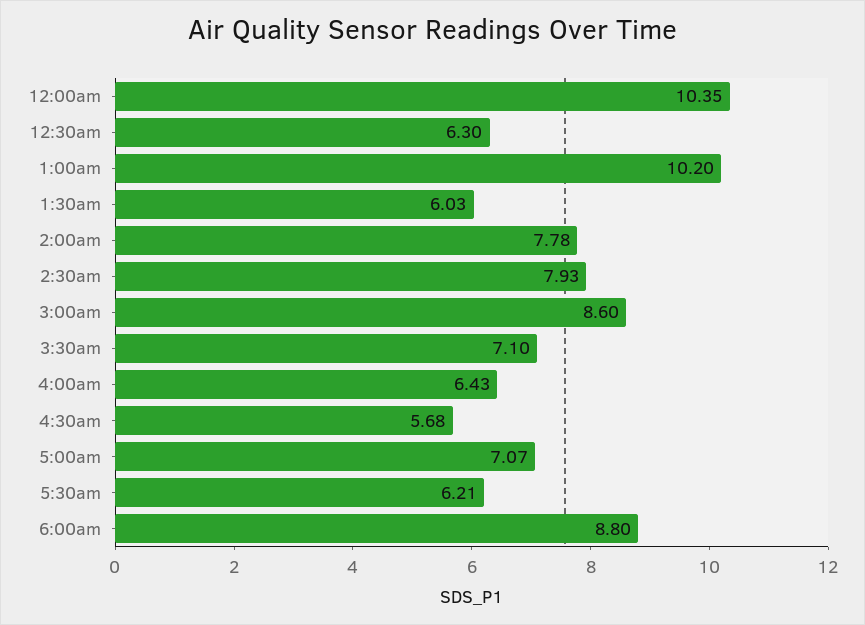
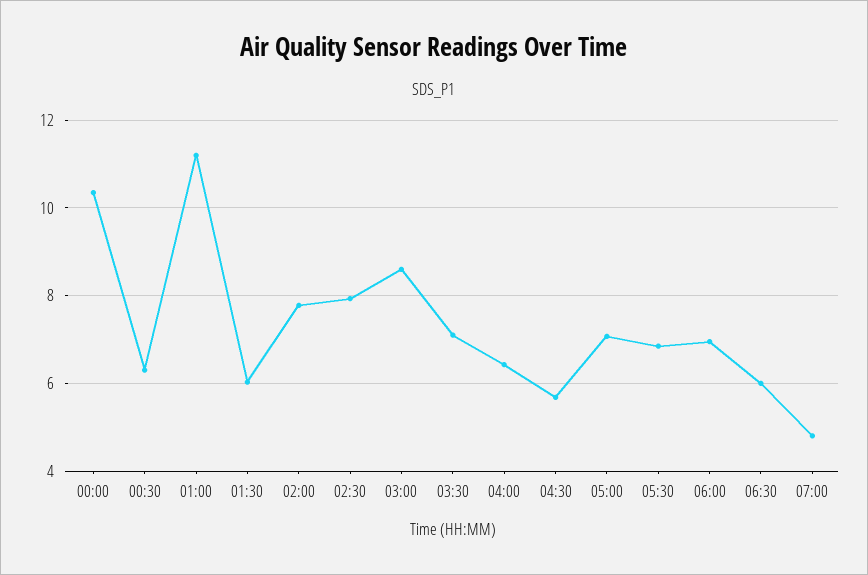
1:00am: 10.2 -> 11.2
5:30am: 6.21 -> 6.8
6:00am: 8.8 -> 7
06:30: none -> 6
07:00: none -> 4.8

